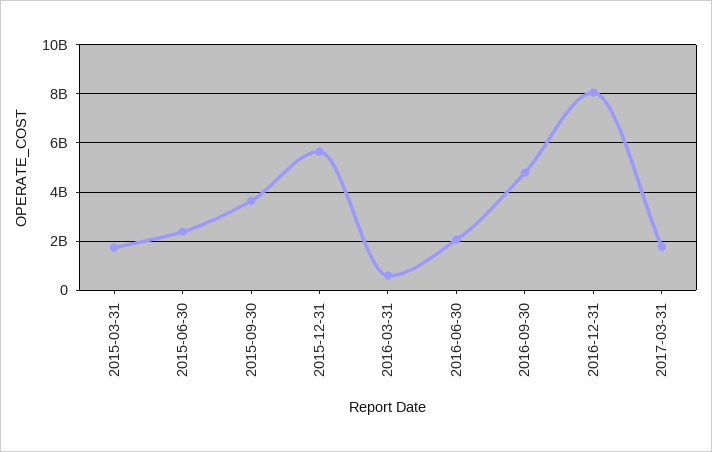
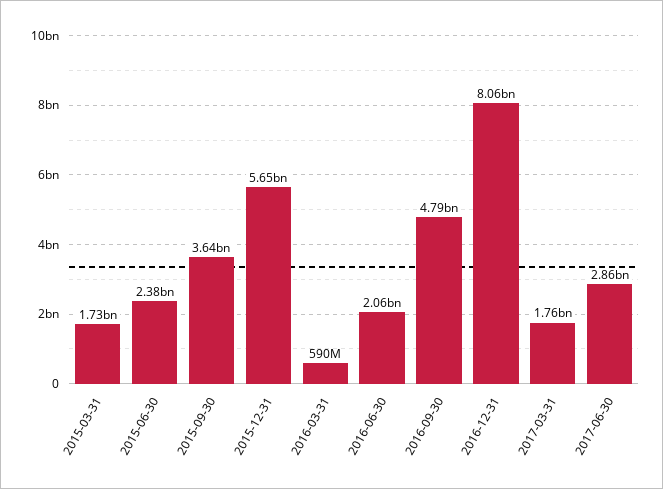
2017-06-30: none -> 2860000000

